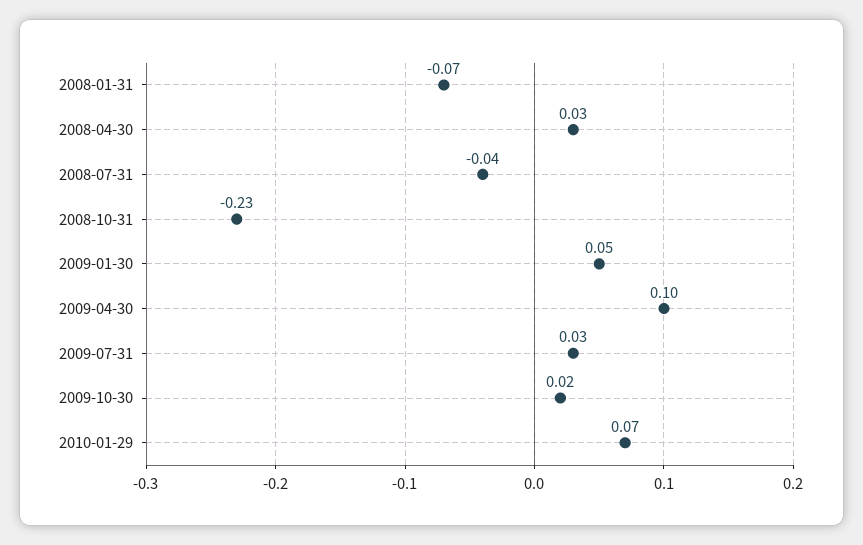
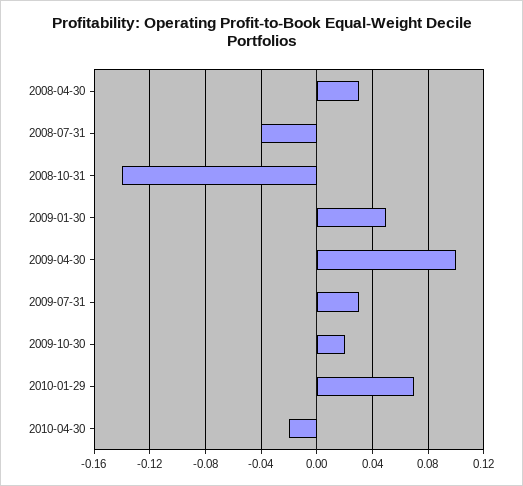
2008-01-31: -0.07 -> none
2008-10-31: -0.23 -> -0.14
2010-04-30: none -> -0.02

